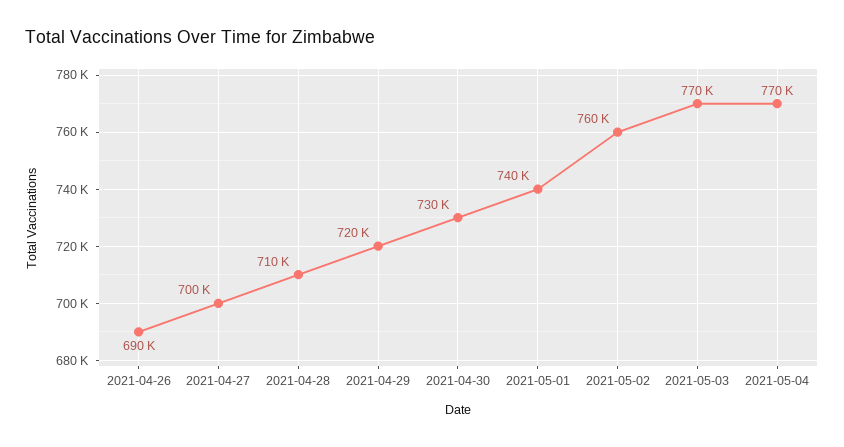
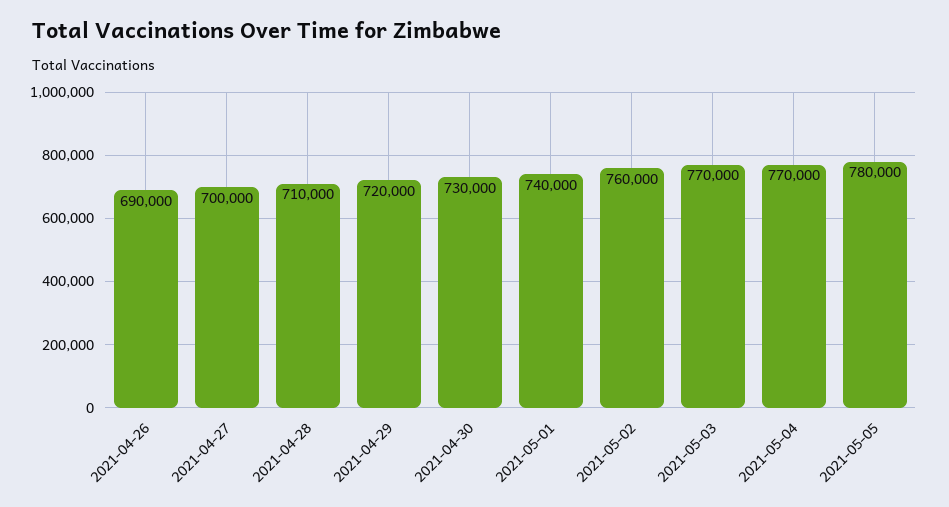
2021-05-05: none -> 780000

